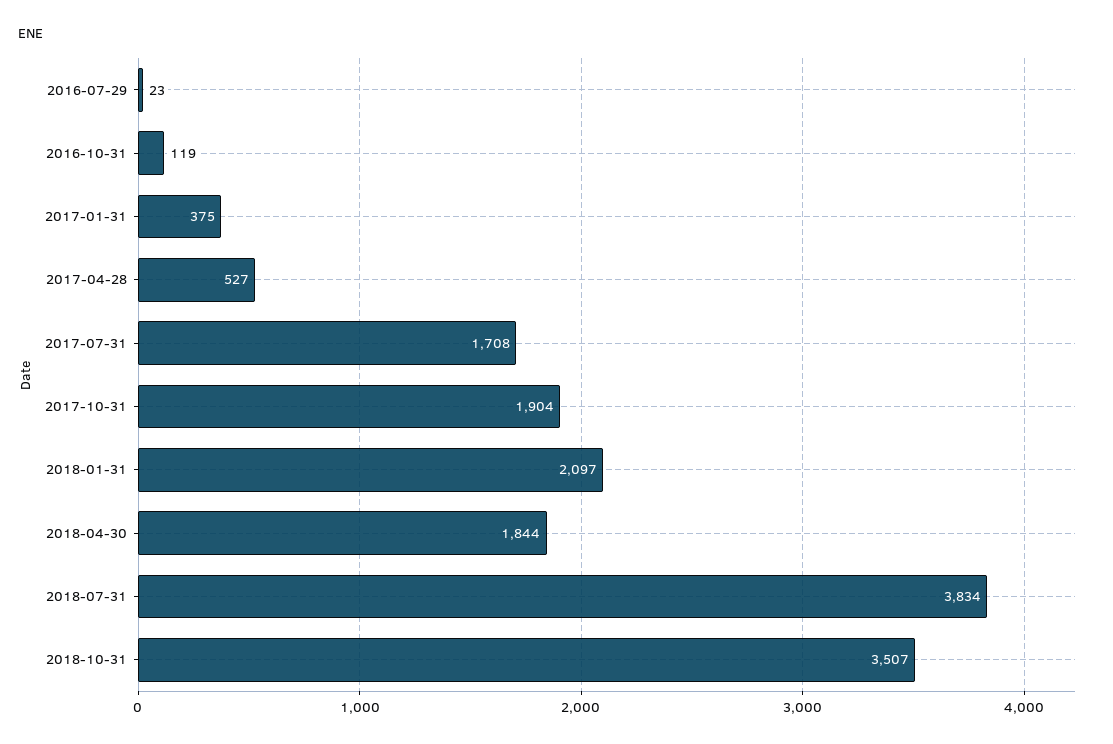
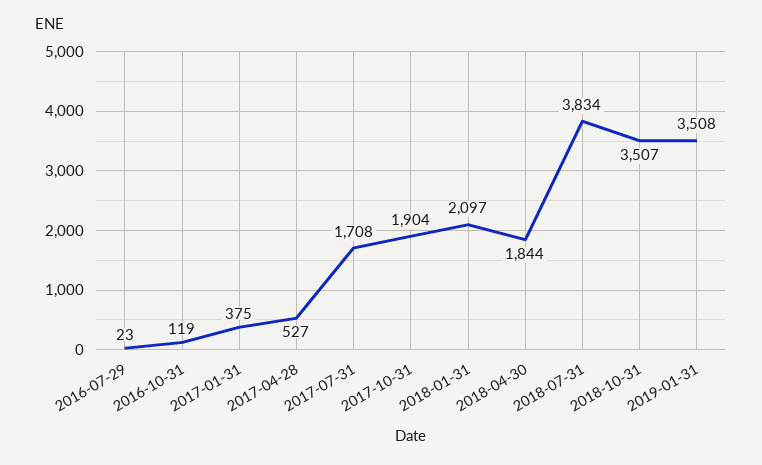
2019-01-31: none -> 3508

